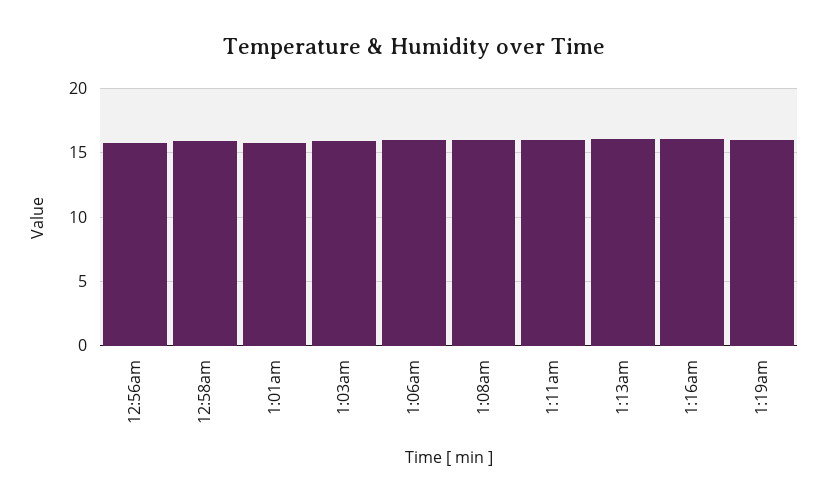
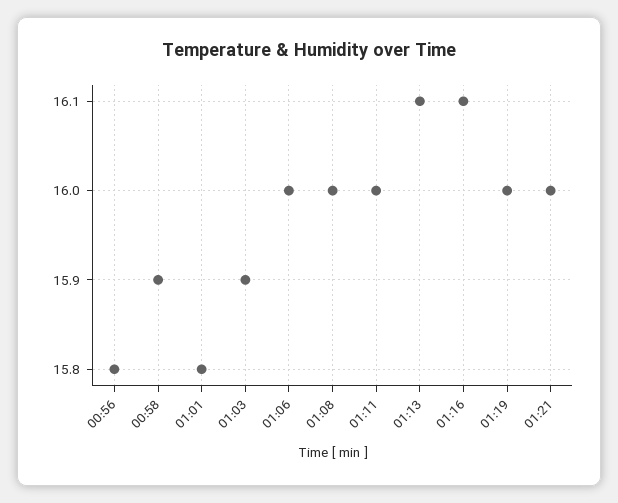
01:21: none -> 16

